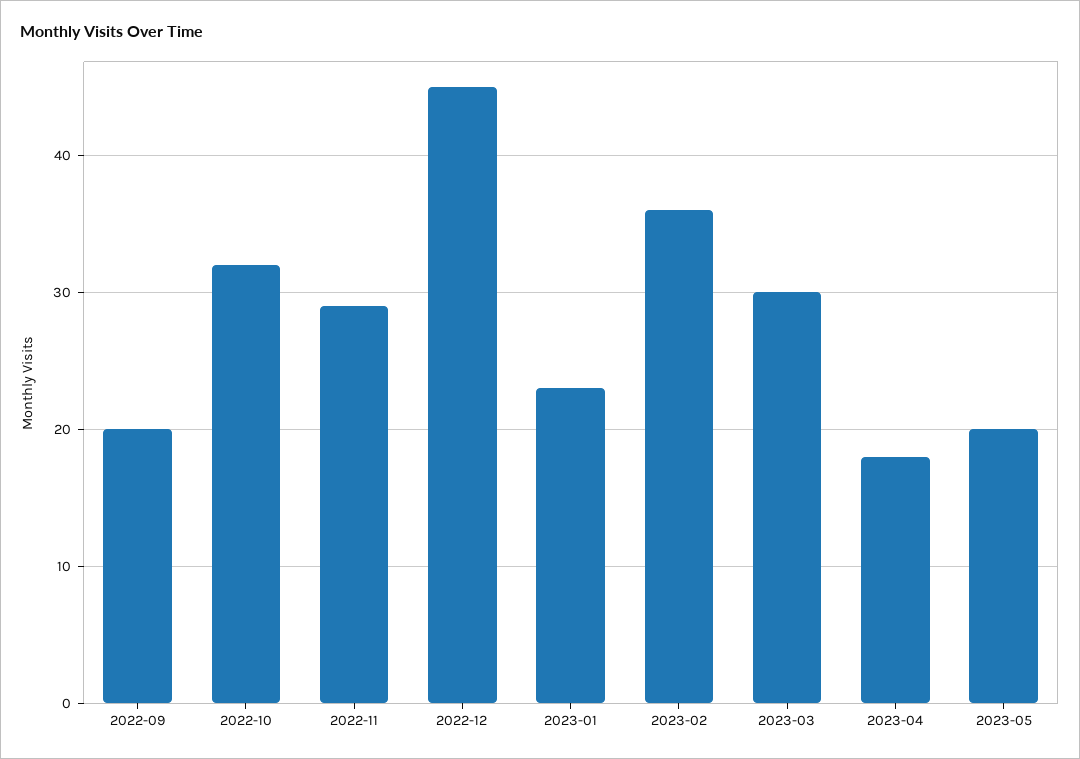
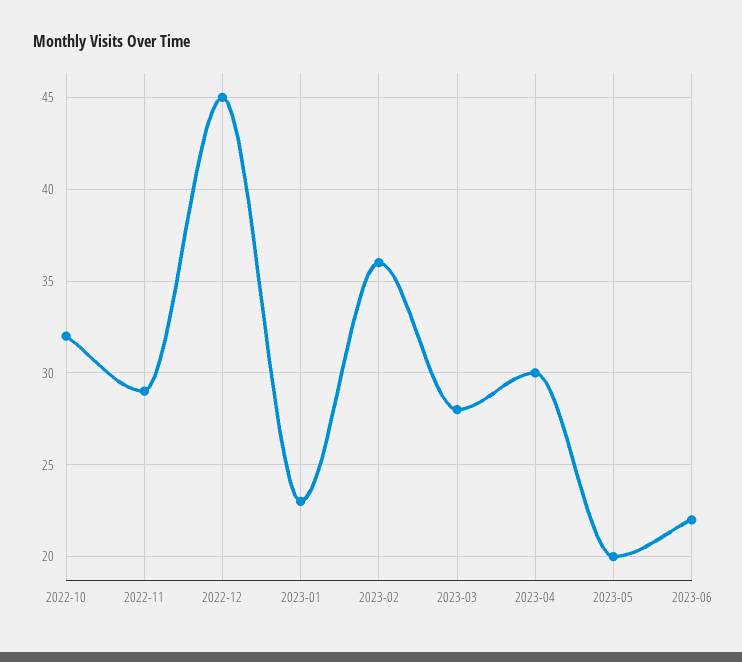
2022-09: 20 -> none
2023-03: 30 -> 28
2023-04: 18 -> 30
2023-06: none -> 22

